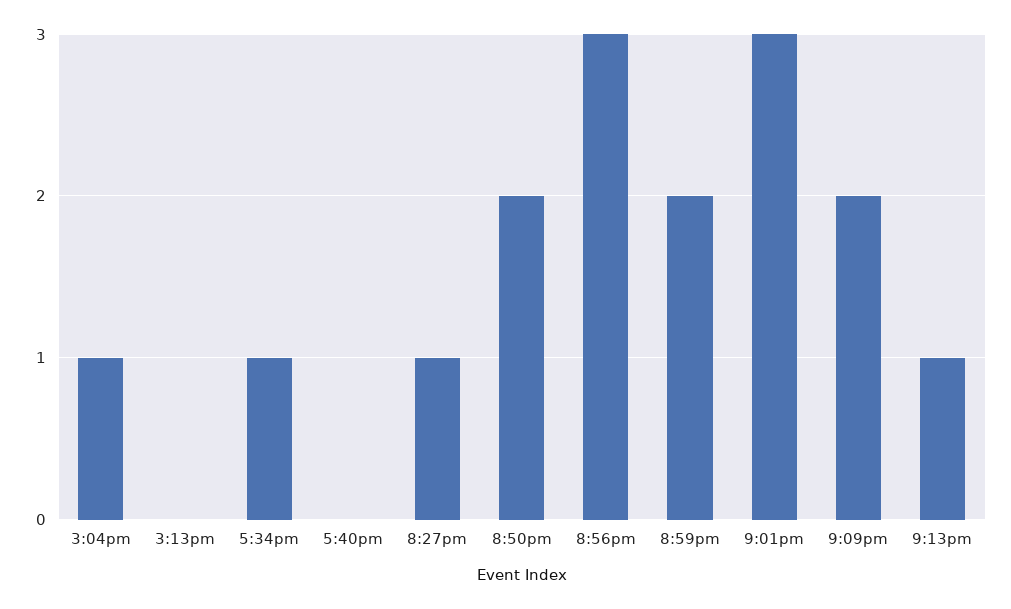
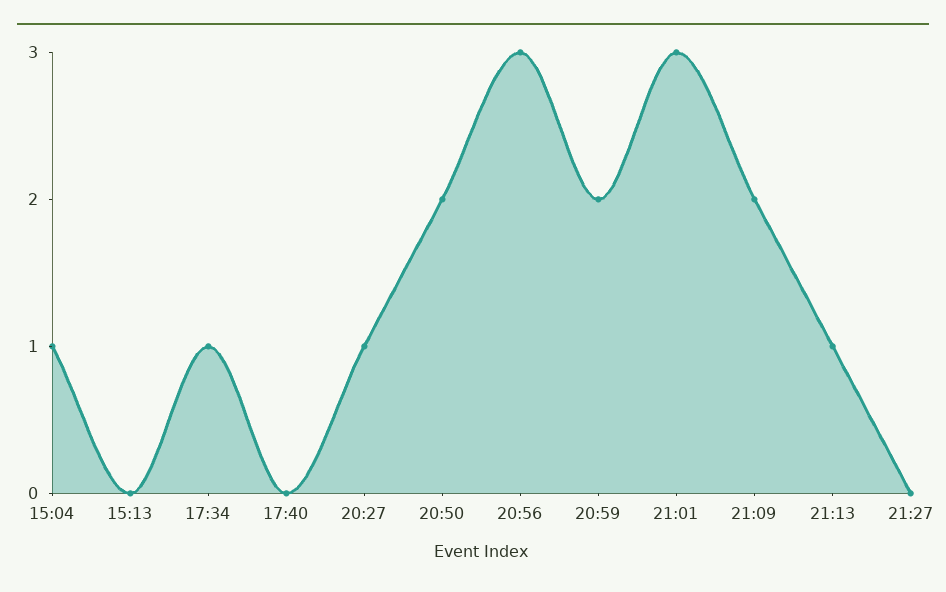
21:27: none -> 0

